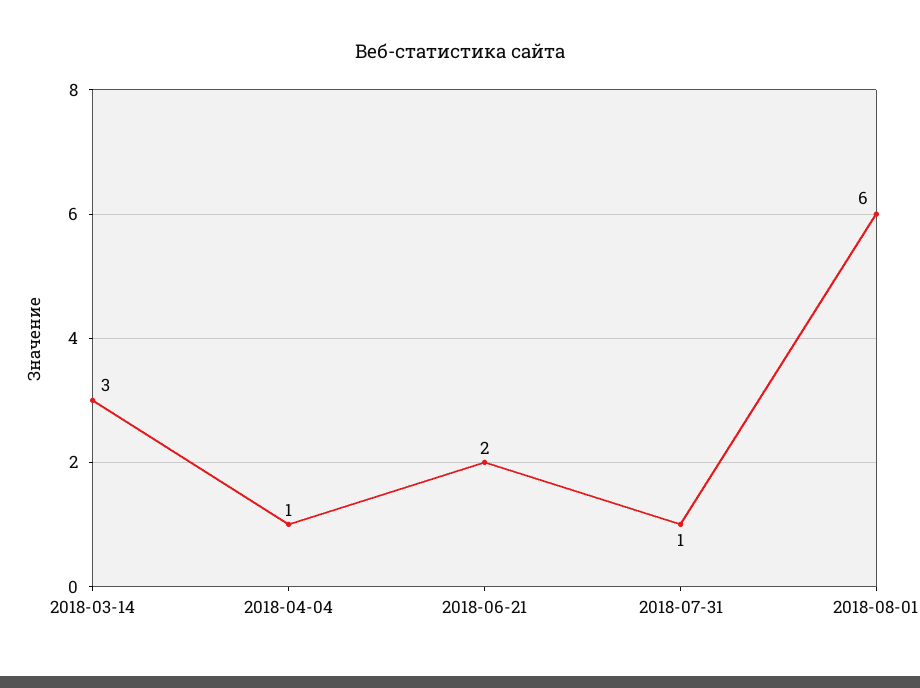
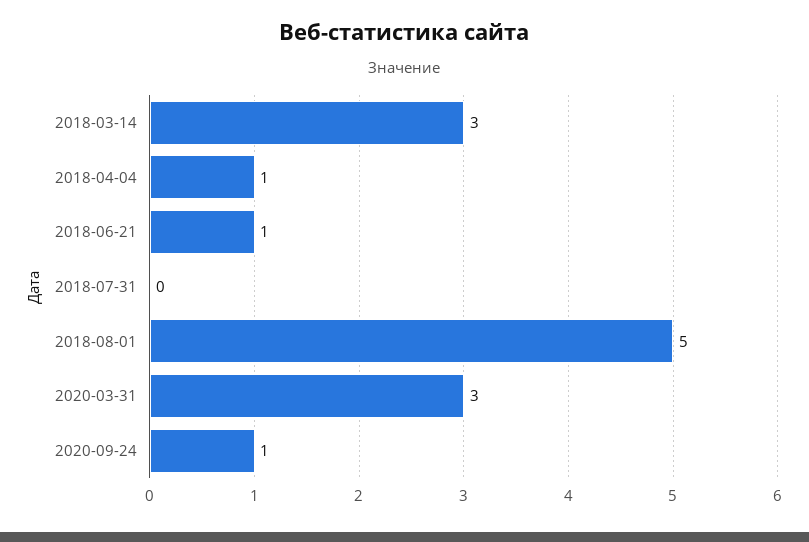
2018-06-21: 2 -> 1
2018-07-31: 1 -> 0
2018-08-01: 6 -> 5
2020-03-31: none -> 3
2020-09-24: none -> 1

